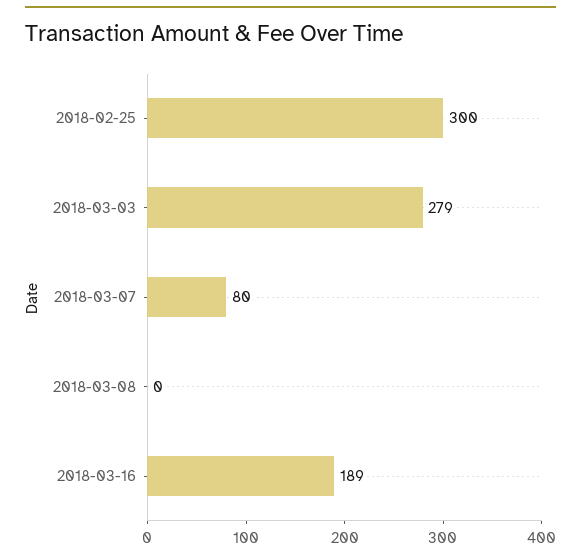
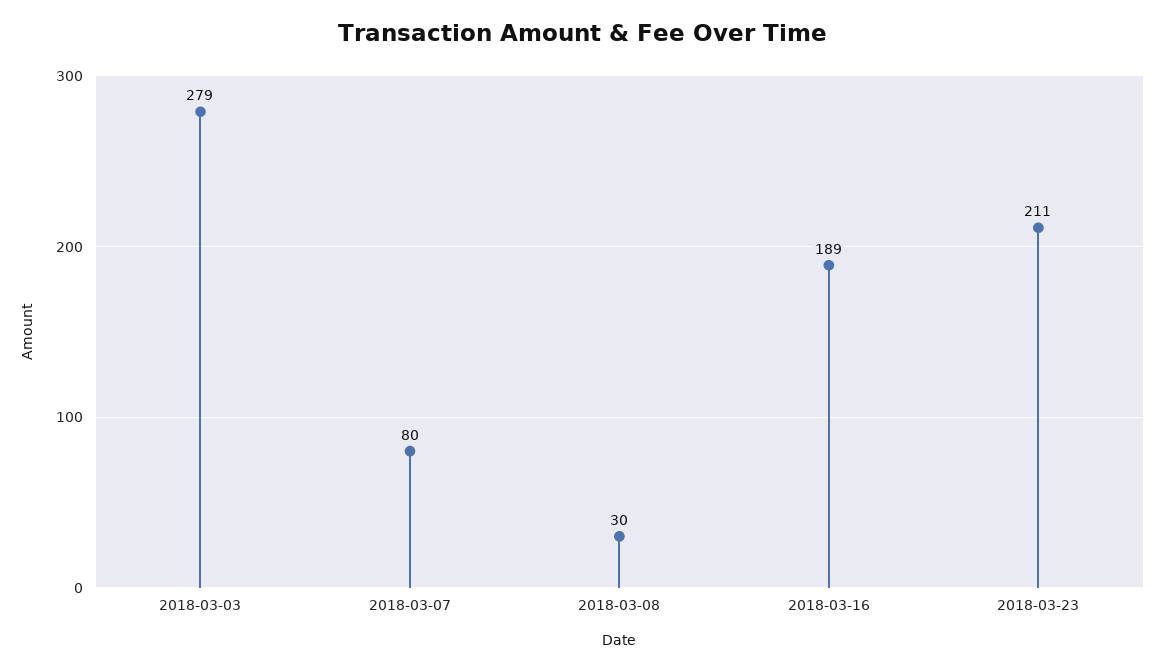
2018-02-25: 300 -> none
2018-03-08: 0 -> 30
2018-03-23: none -> 211

